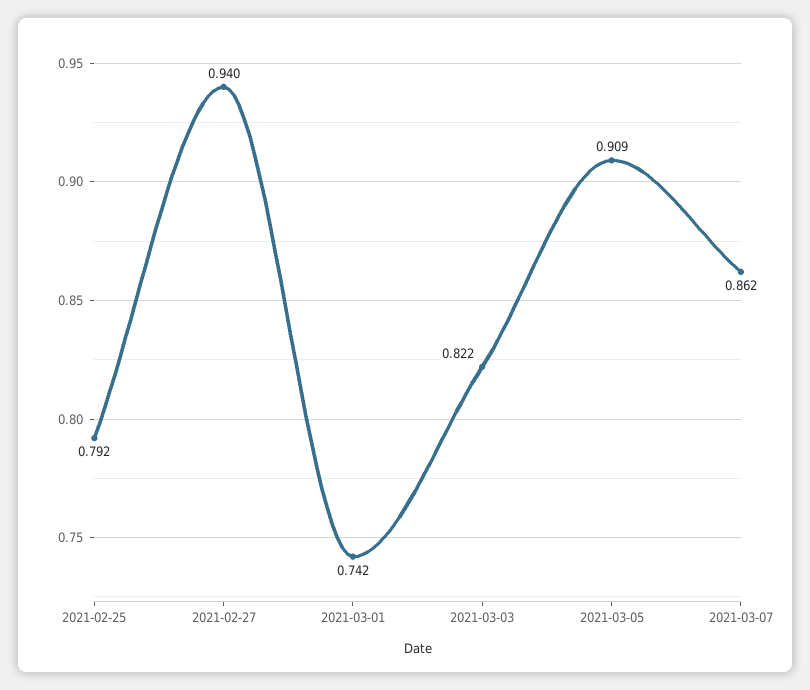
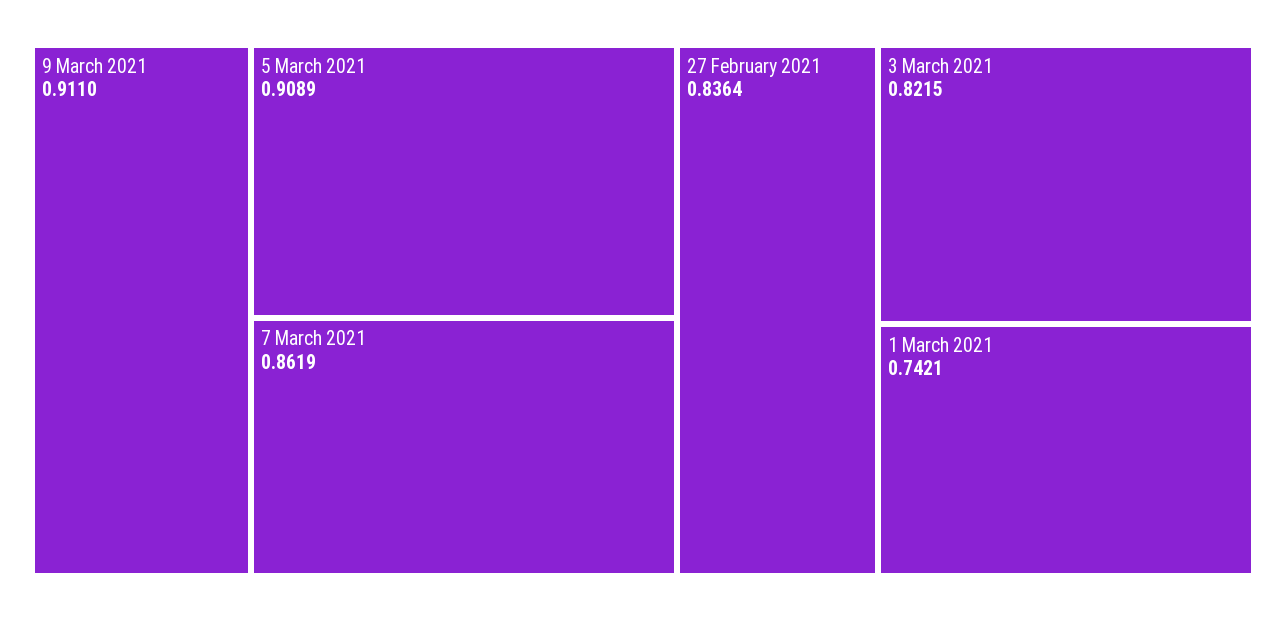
2021-02-25: 0.792 -> none
2021-02-27: 0.94 -> 0.8364
9 March 2021: none -> 0.911

